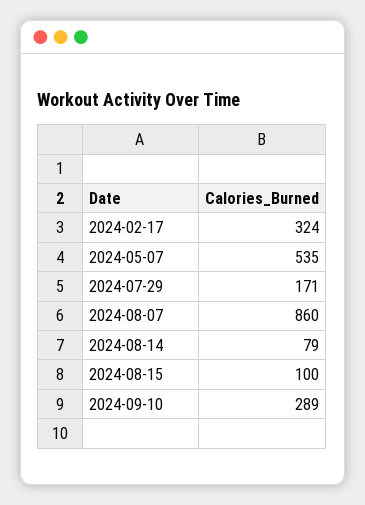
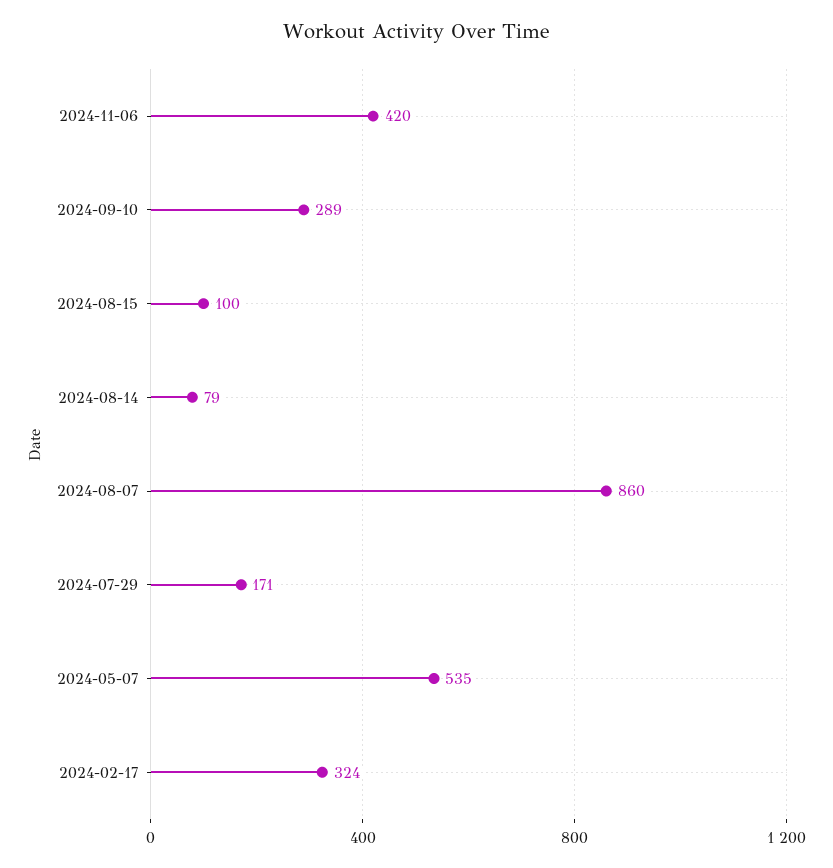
2024-11-06: none -> 420

